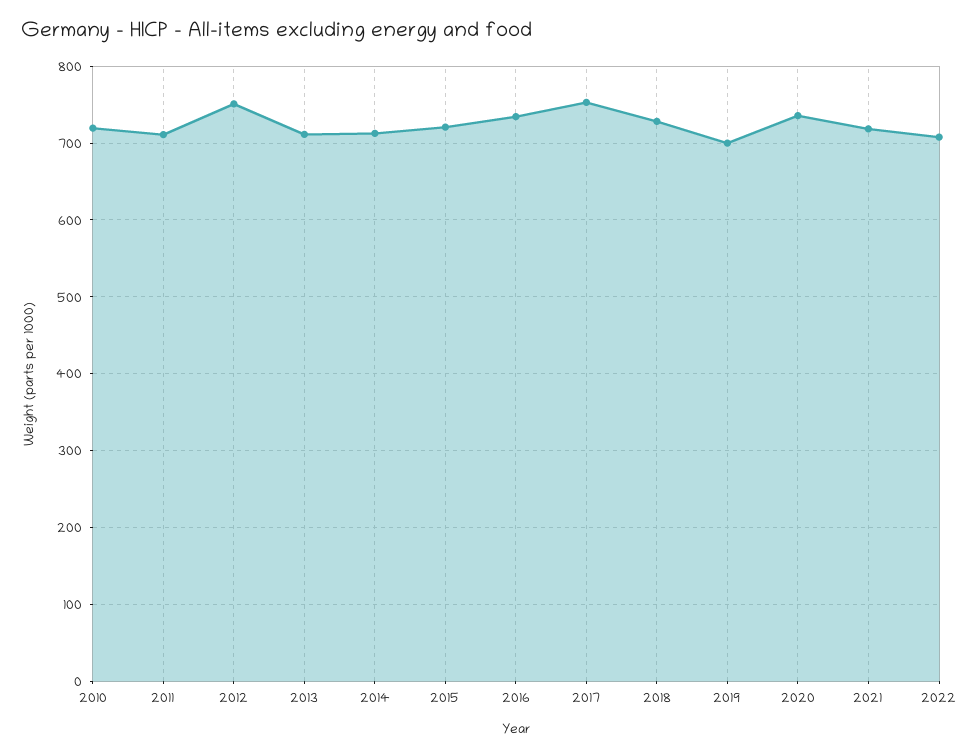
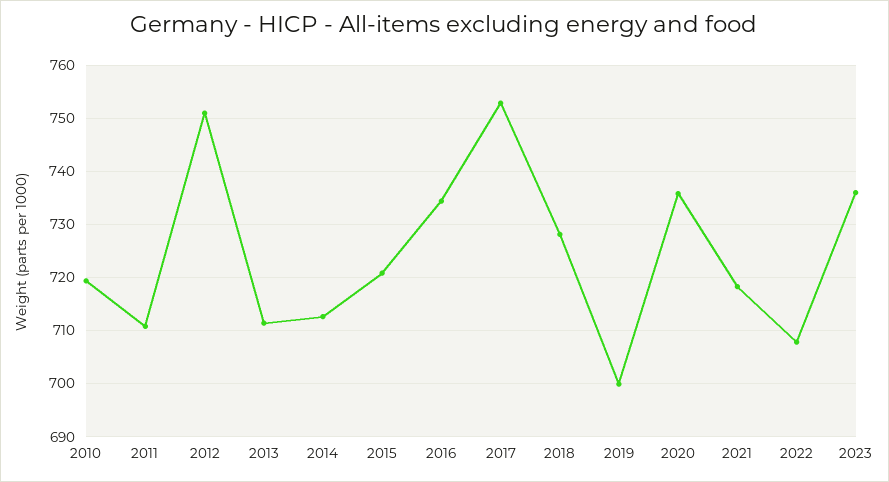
2023: none -> 736

